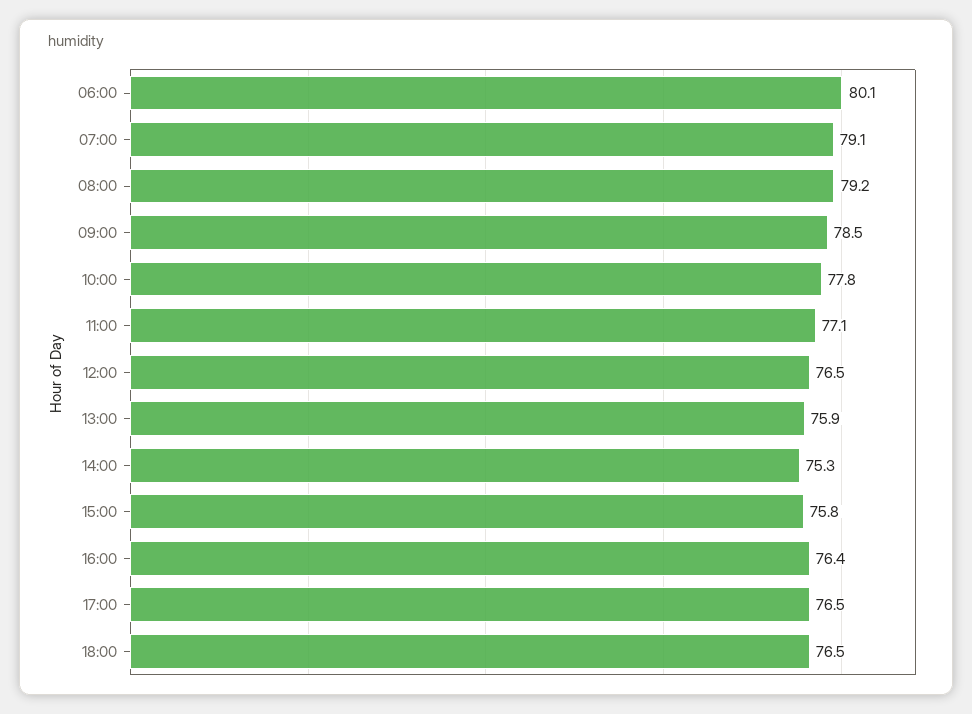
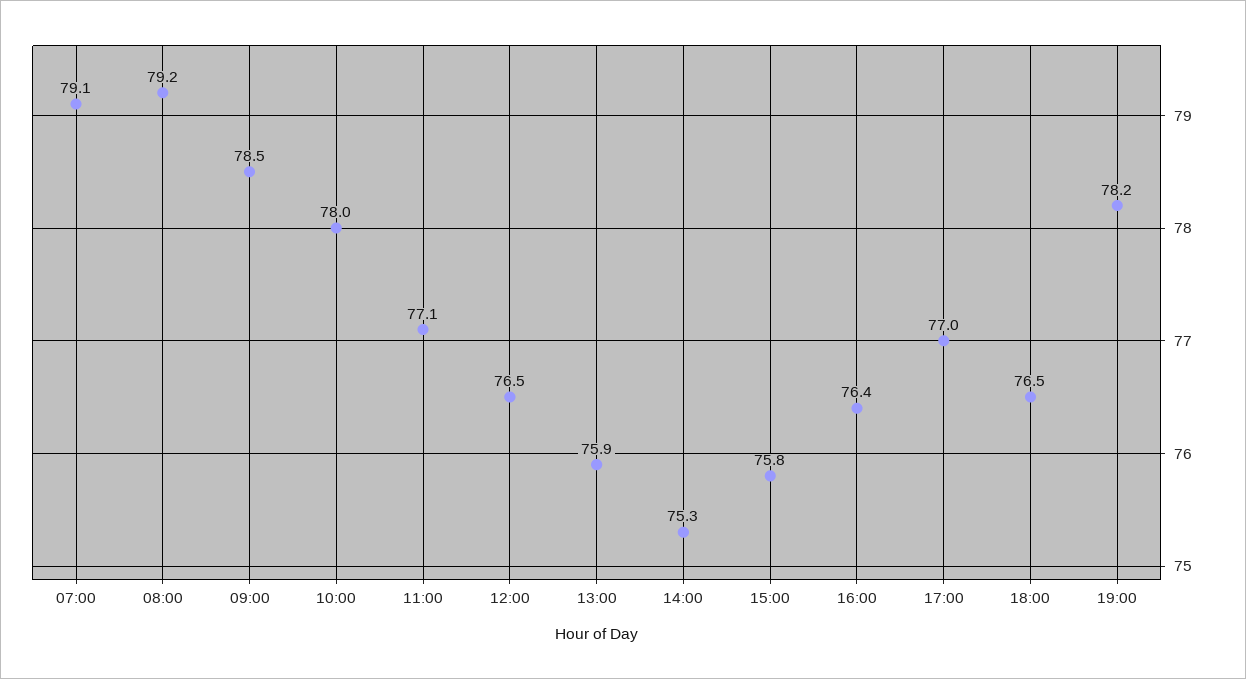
06:00: 80.1 -> none
10:00: 77.8 -> 78
17:00: 76.5 -> 77
19:00: none -> 78.2

